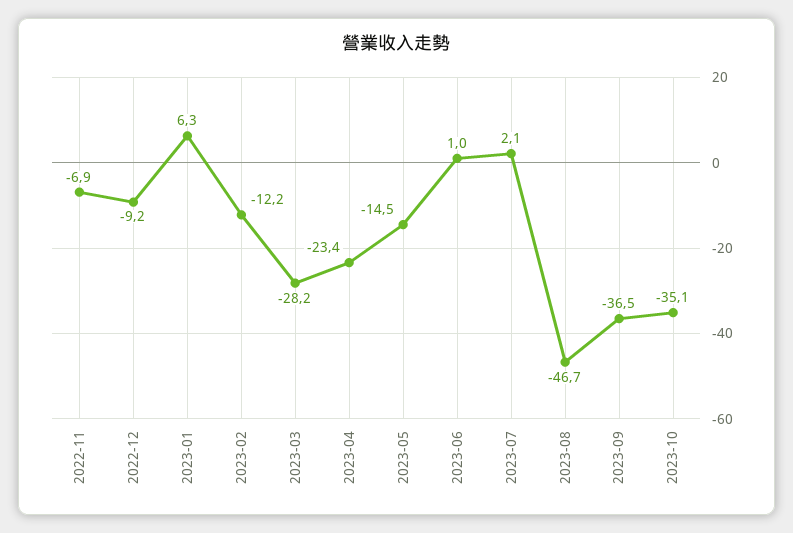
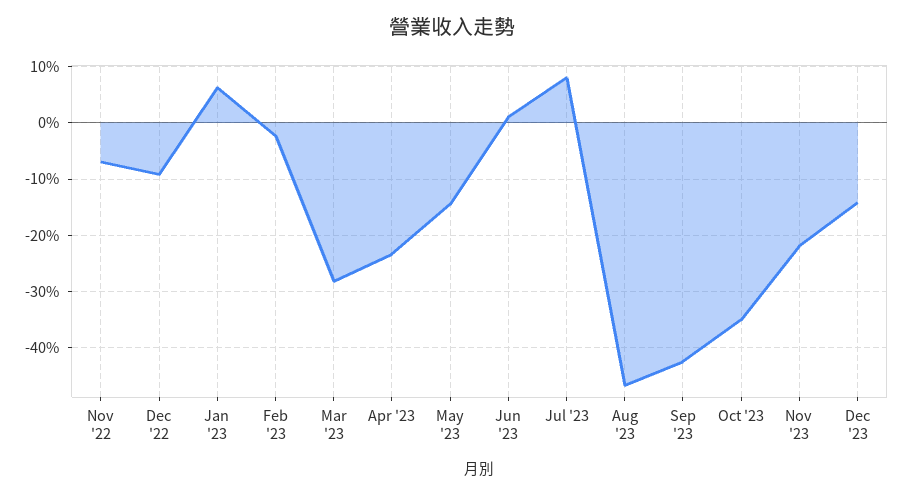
2023-02: -12.2 -> -2
2023-07: 2.1 -> 8
2023-09: -36.5 -> -42
Nov '23: none -> -22
Dec '23: none -> -14

